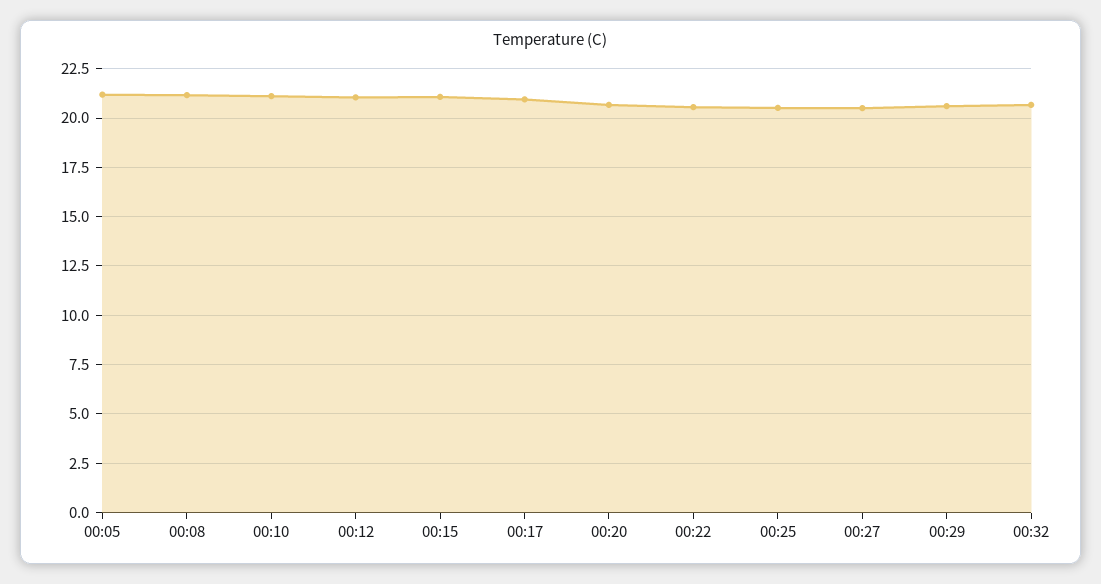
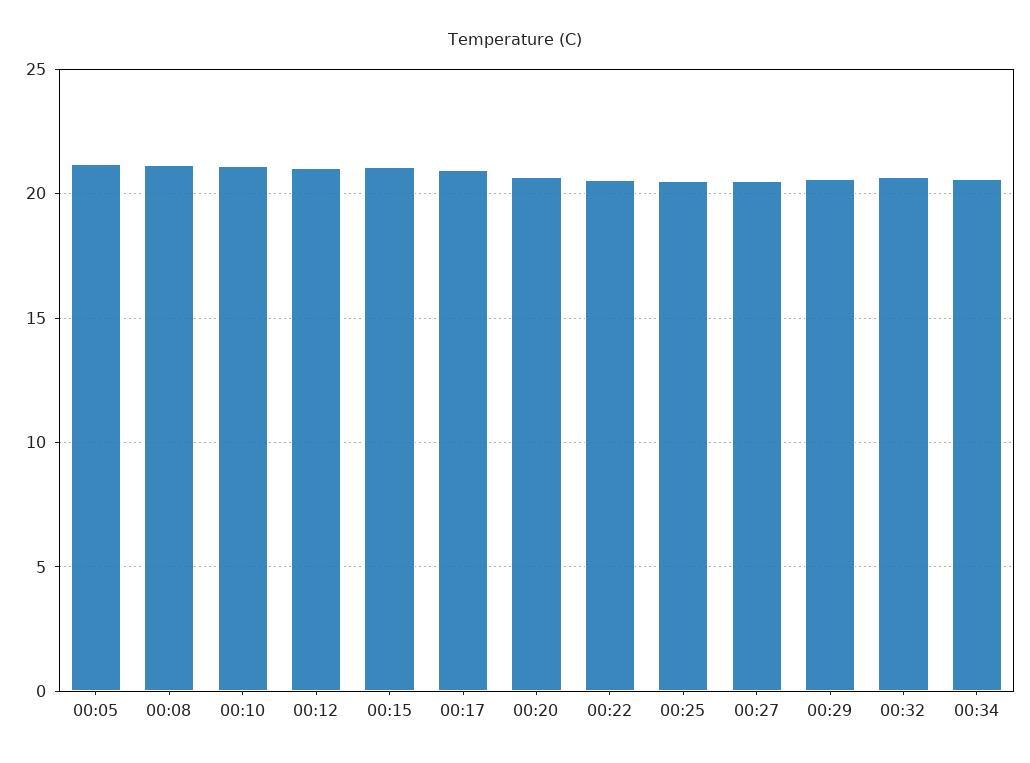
00:34: none -> 20.5

